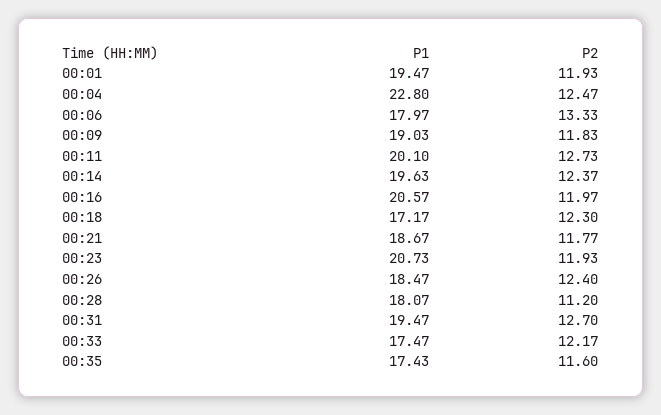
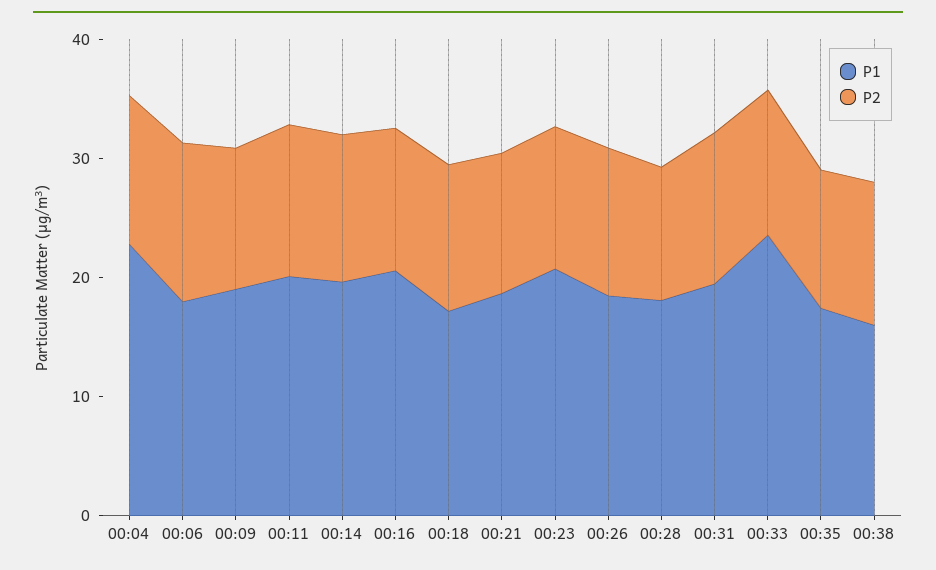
P1, 00:01: 19.47 -> none
P2, 00:01: 11.93 -> none
P1, 00:33: 17.47 -> 24
P1, 00:38: none -> 16
P2, 00:38: none -> 12

